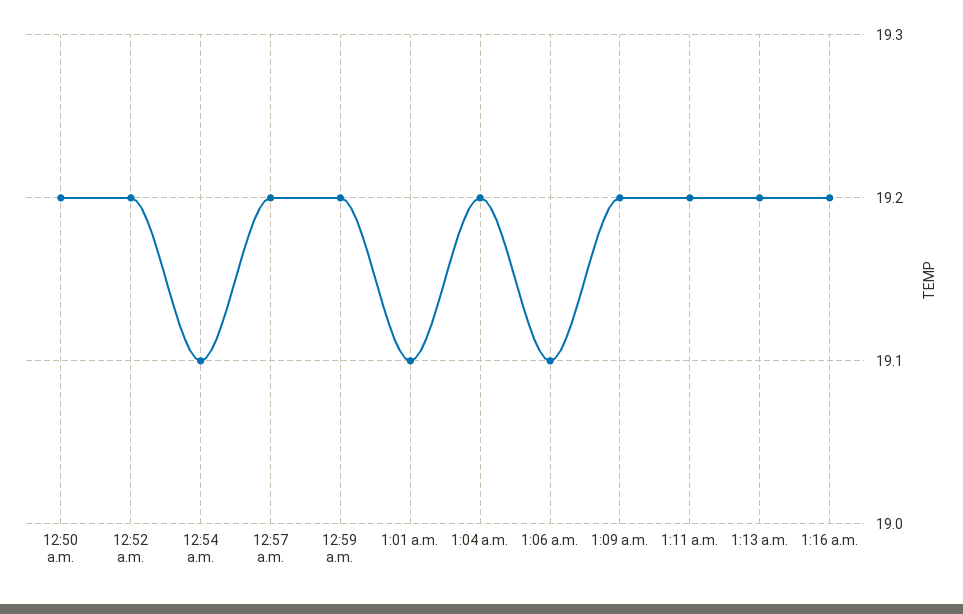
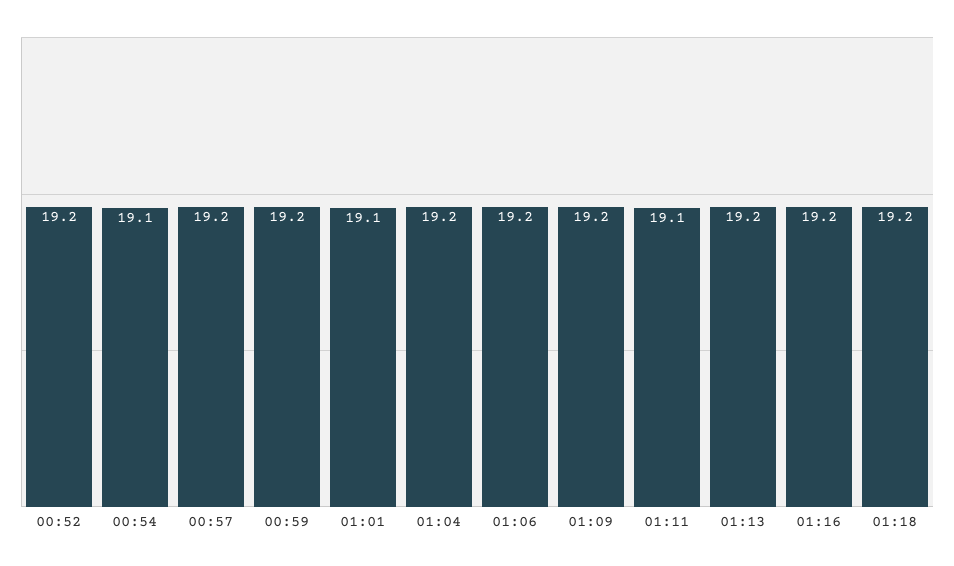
12:50 a.m.: 19.2 -> none
1:06 a.m.: 19.1 -> 19.2
1:11 a.m.: 19.2 -> 19.1
01:18: none -> 19.2

